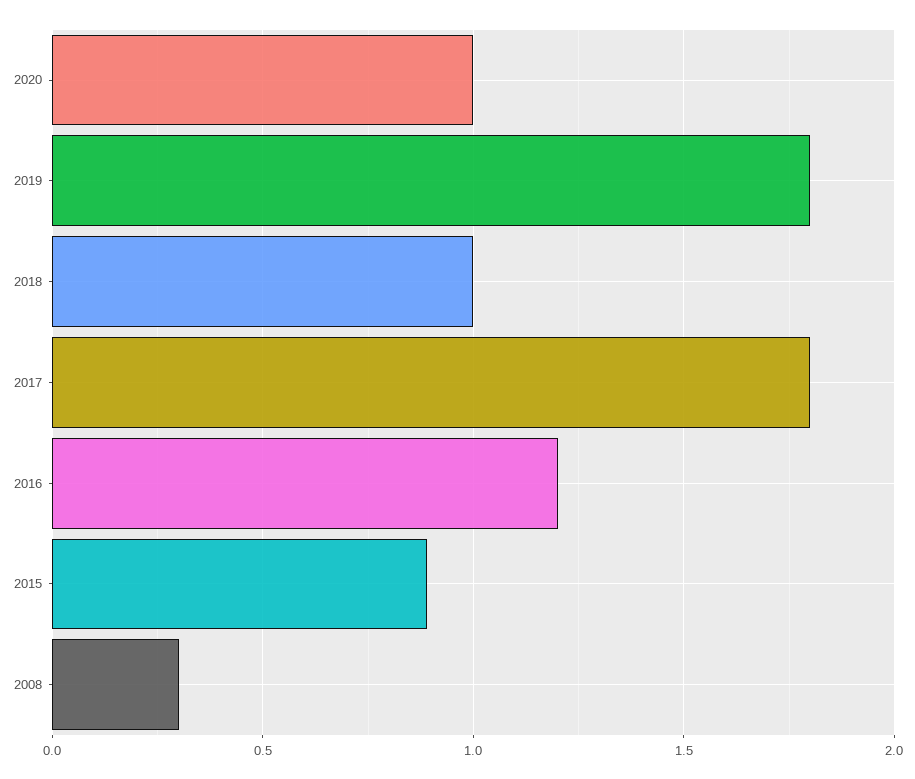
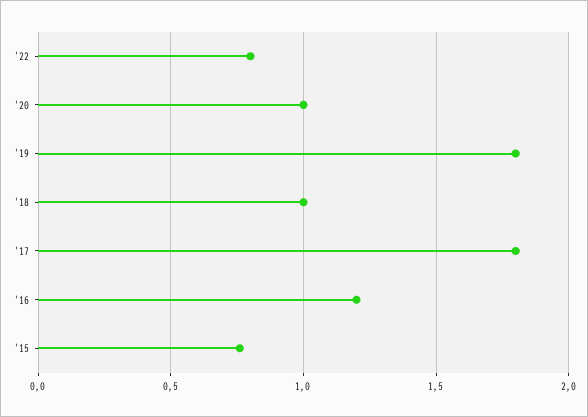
2015: 0.9 -> 0.75
2008: 0.3 -> none
'22: none -> 0.8

